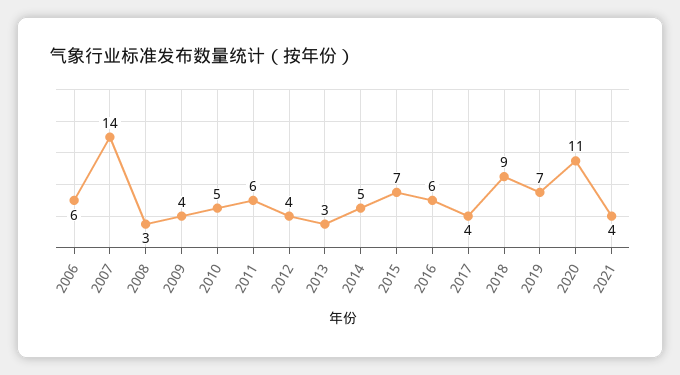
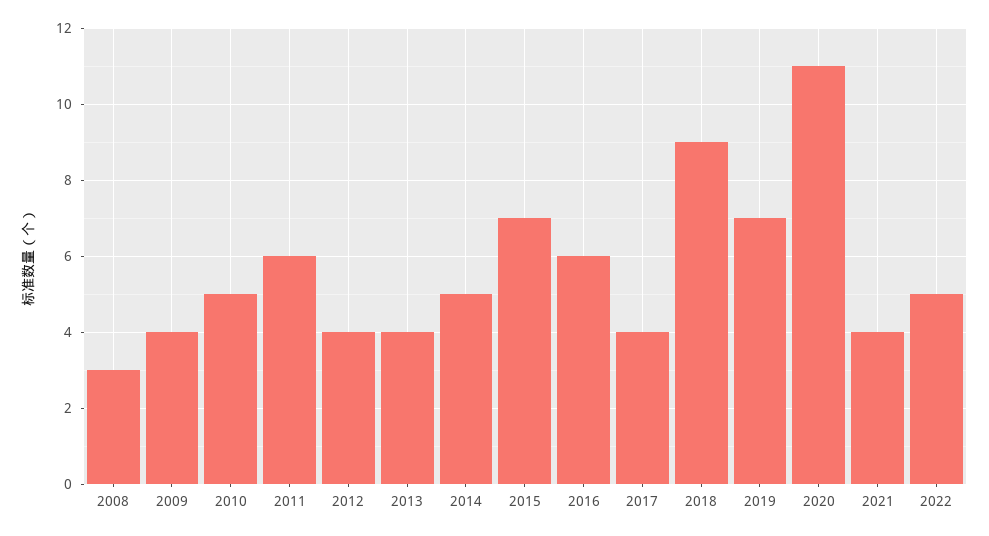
2006: 6 -> none
2007: 14 -> none
2013: 3 -> 4
2022: none -> 5

